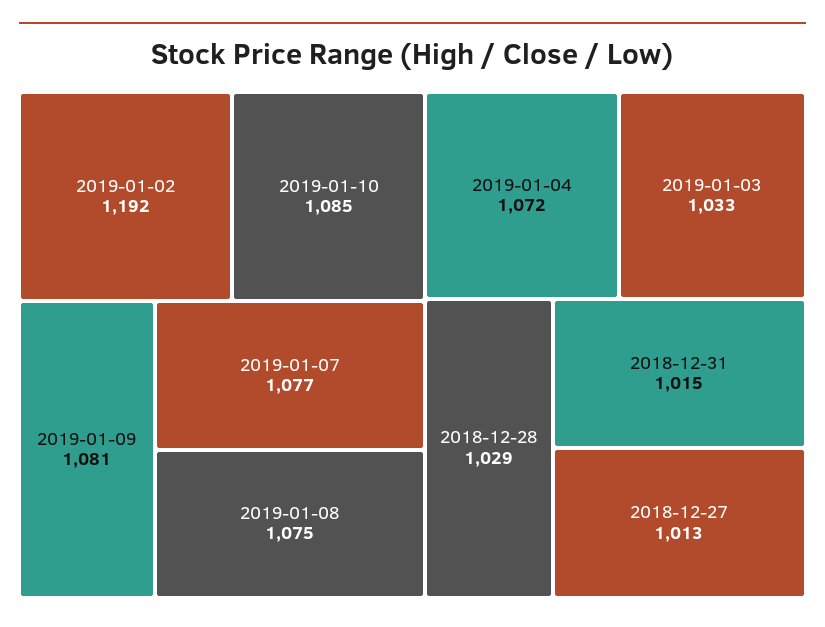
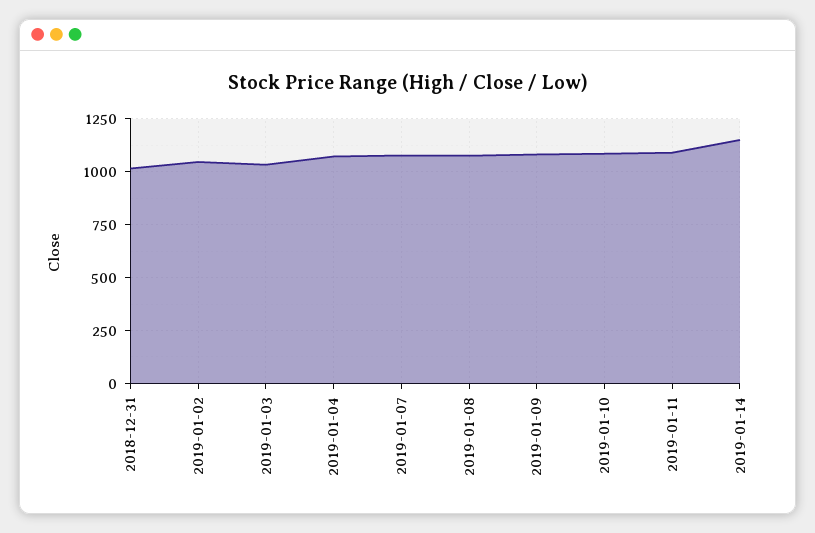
2019-01-02: 1192 -> 1050
2018-12-28: 1029 -> none
2018-12-27: 1013 -> none
2019-01-11: none -> 1100
2019-01-14: none -> 1150

